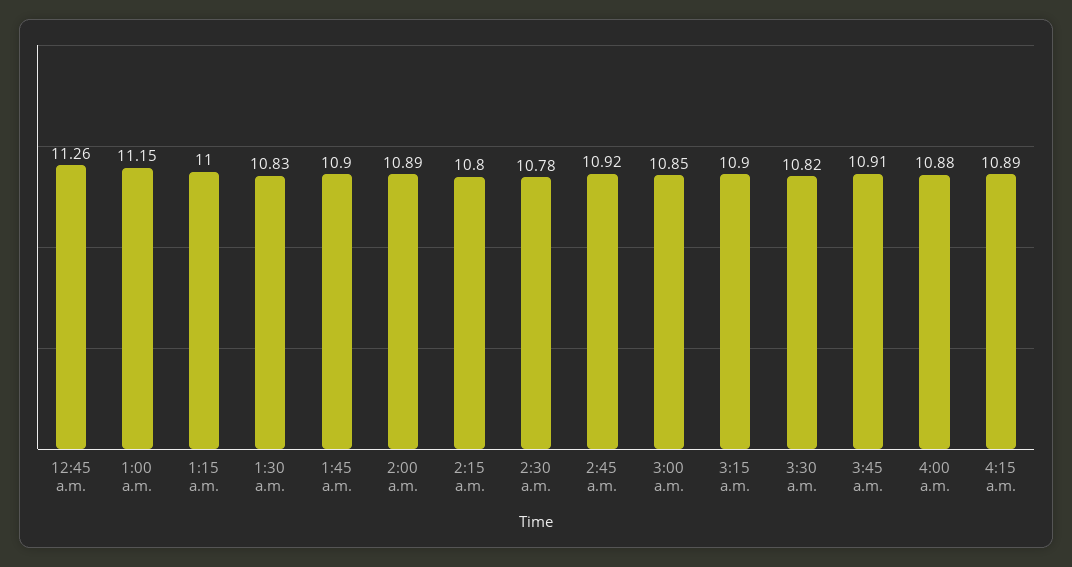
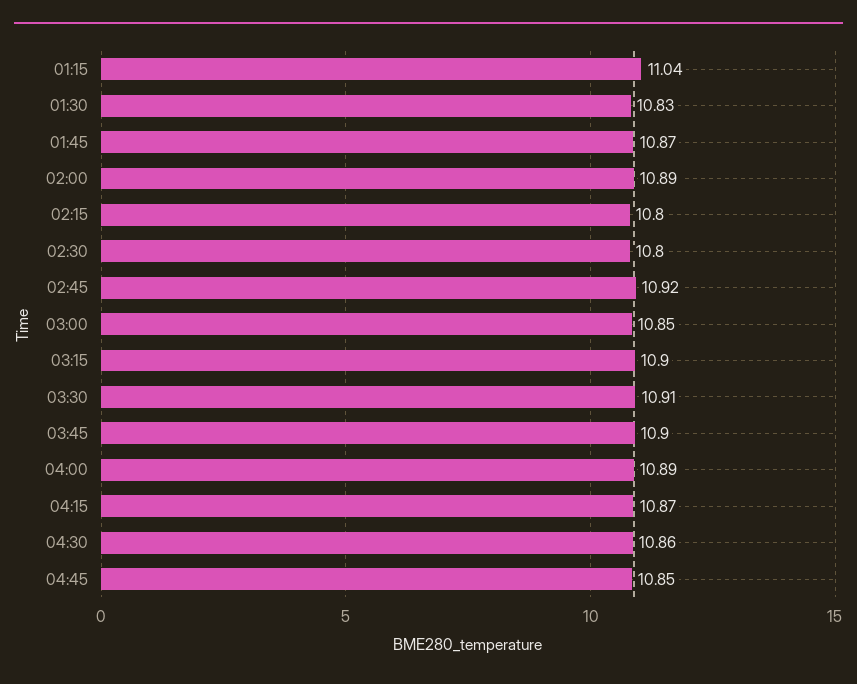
12:45 a.m.: 11.26 -> none
1:00 a.m.: 11.15 -> none
1:15 a.m.: 11 -> 11.04
1:45 a.m.: 10.9 -> 10.87
2:30 a.m.: 10.78 -> 10.8
3:30 a.m.: 10.82 -> 10.91
3:45 a.m.: 10.91 -> 10.9
4:00 a.m.: 10.88 -> 10.89
4:15 a.m.: 10.89 -> 10.87
04:30: none -> 10.86
04:45: none -> 10.85

